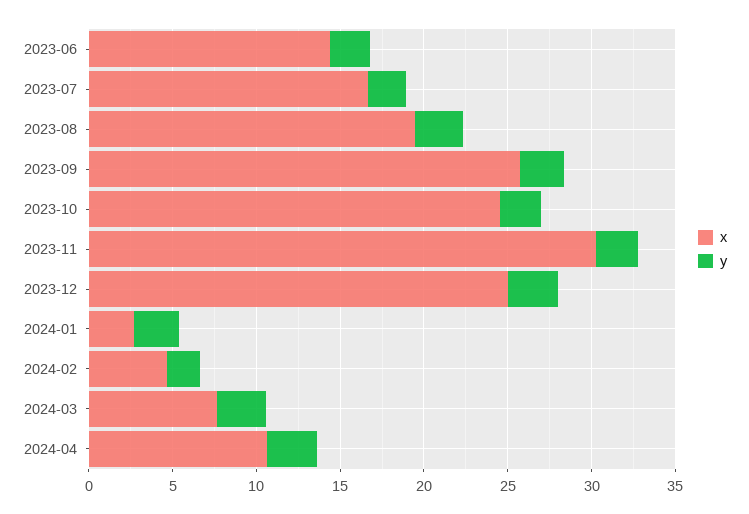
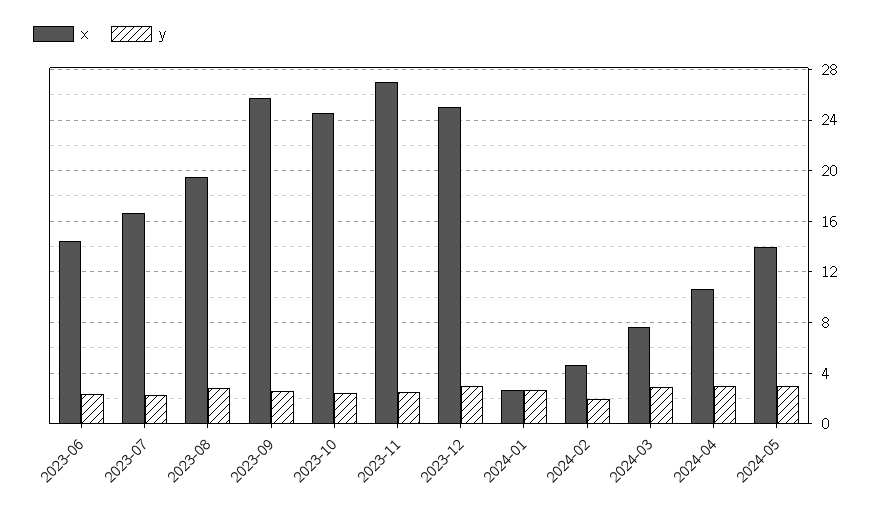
x, 2023-11: 30 -> 27
x, 2024-05: none -> 14
y, 2024-05: none -> 3

